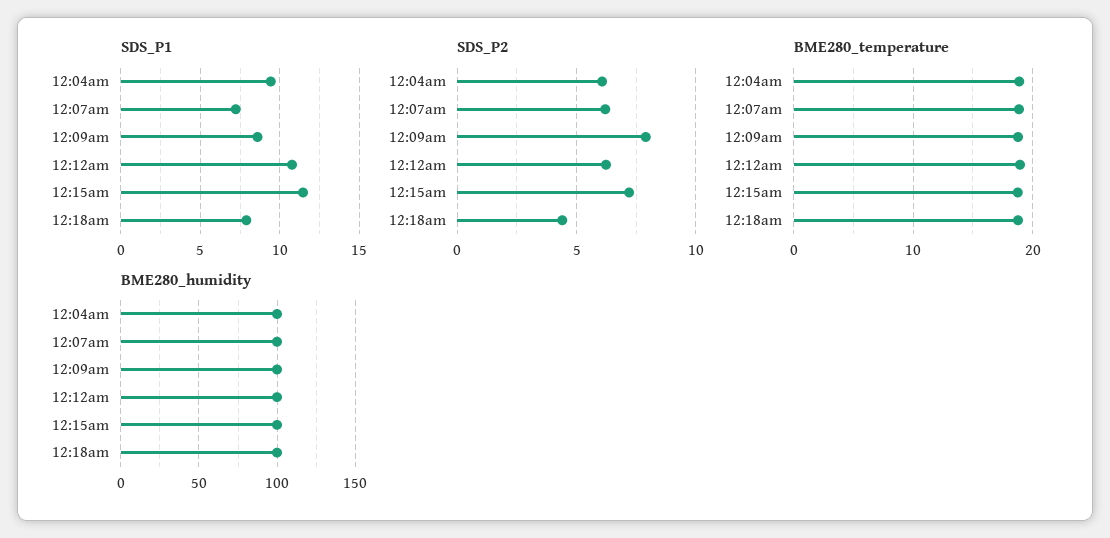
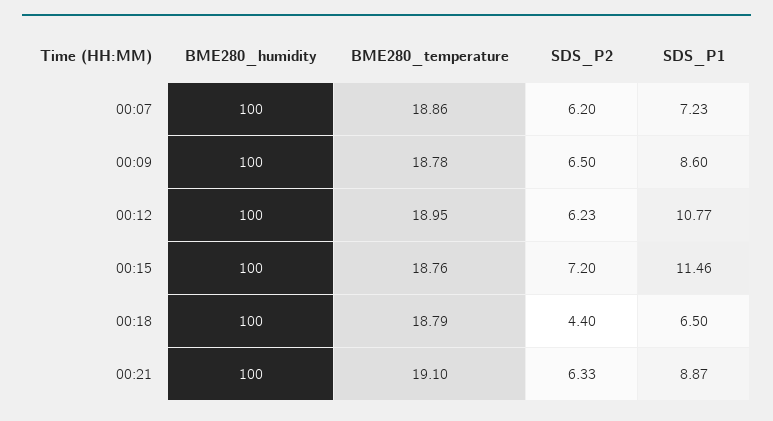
SDS_P1, 12:04am: 9.5 -> none
SDS_P1, 12:18am: 8 -> 6.5
SDS_P2, 12:04am: 6 -> none
SDS_P2, 12:09am: 8 -> 6.5
BME280_temperature, 12:04am: 19 -> none
BME280_humidity, 12:04am: 100 -> none
BME280_humidity, 00:21: none -> 100
BME280_temperature, 00:21: none -> 19.1
SDS_P2, 00:21: none -> 6.33
SDS_P1, 00:21: none -> 8.87

